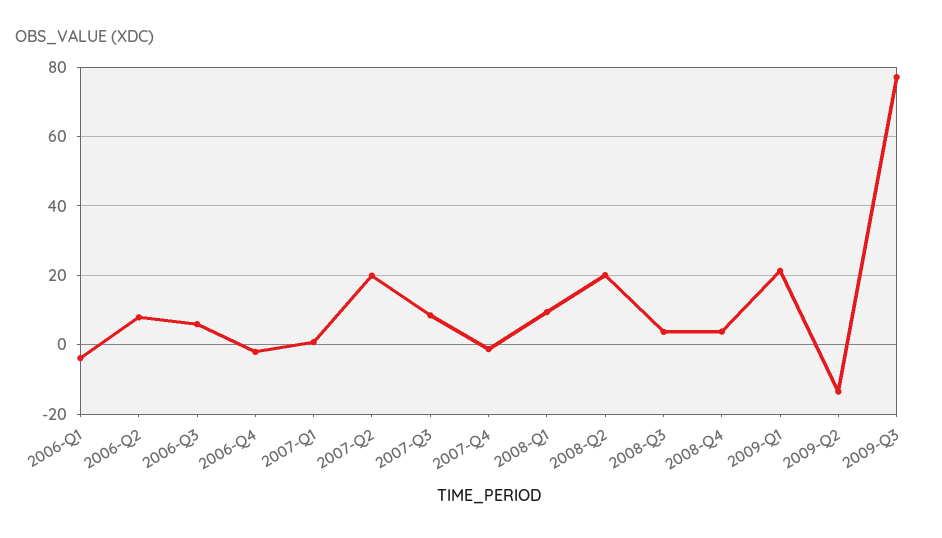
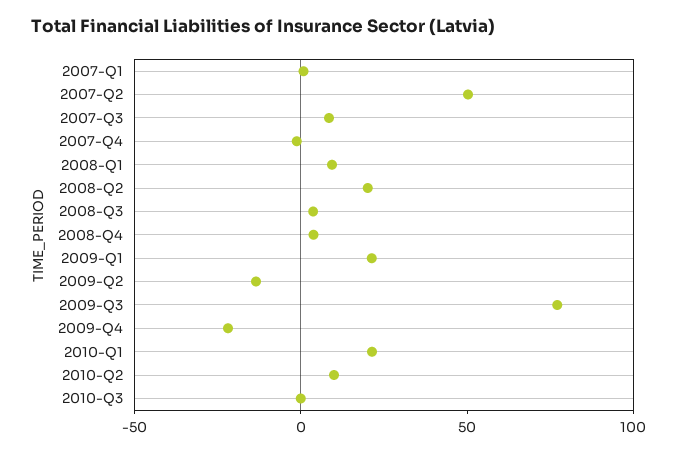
2006-Q1: -4 -> none
2006-Q2: 8 -> none
2006-Q3: 6 -> none
2006-Q4: -2 -> none
2007-Q2: 20 -> 50
2009-Q4: none -> -20
2010-Q1: none -> 20
2010-Q2: none -> 10
2010-Q3: none -> 0

